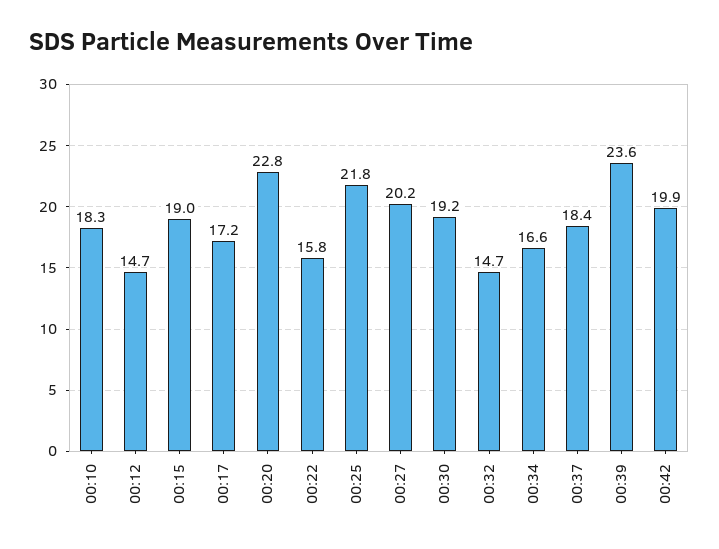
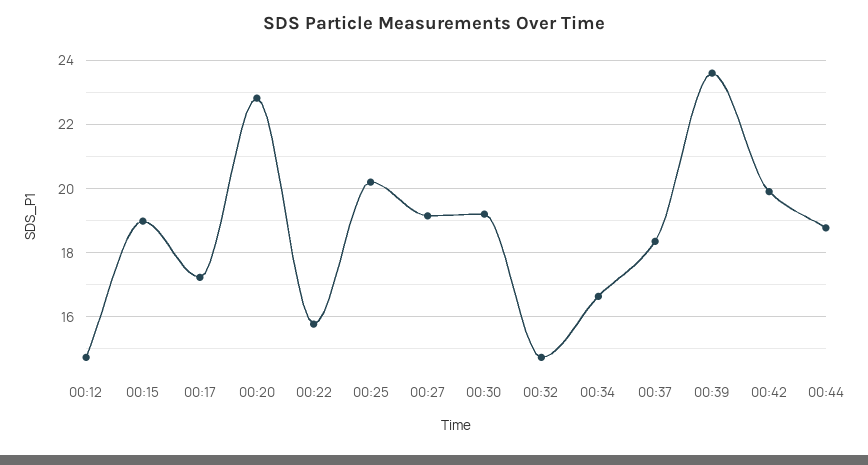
00:10: 18.3 -> none
00:25: 21.8 -> 20.2
00:27: 20.2 -> 19.2
00:44: none -> 18.8

